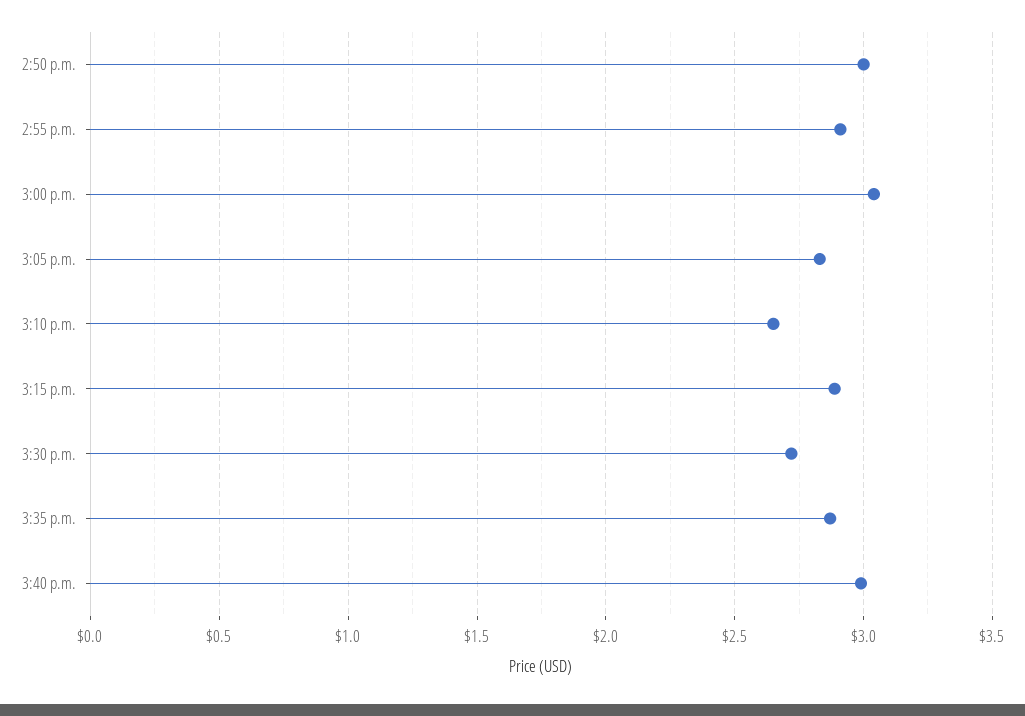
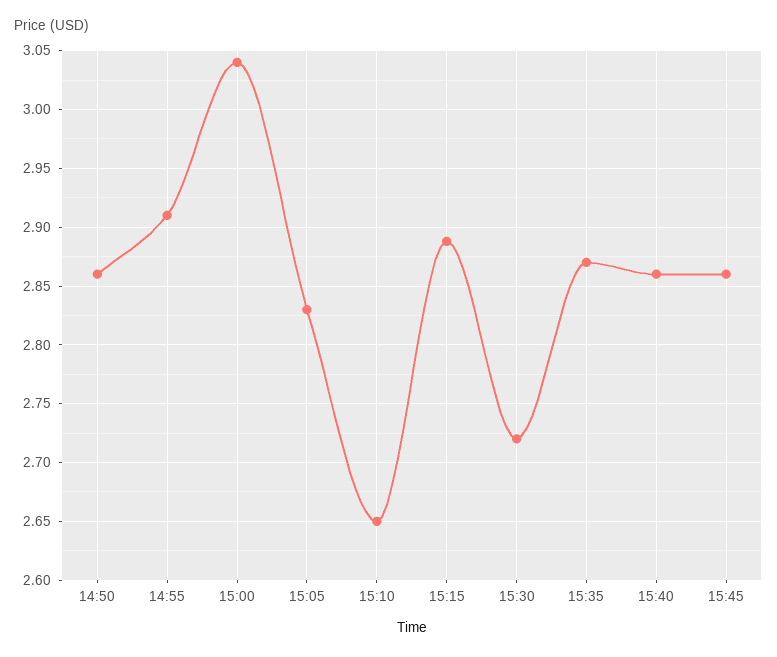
2:50 p.m.: 3 -> 2.86
3:40 p.m.: 3 -> 2.86
15:45: none -> 2.86

